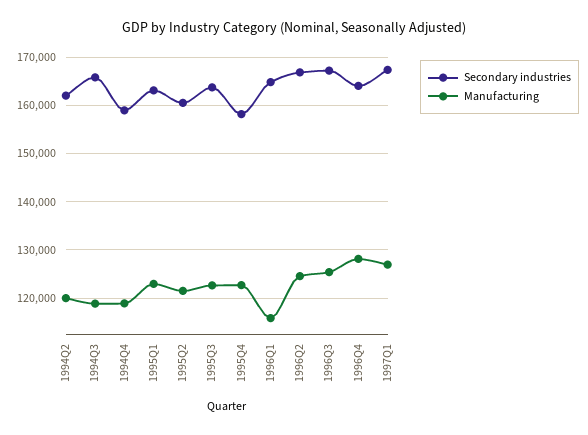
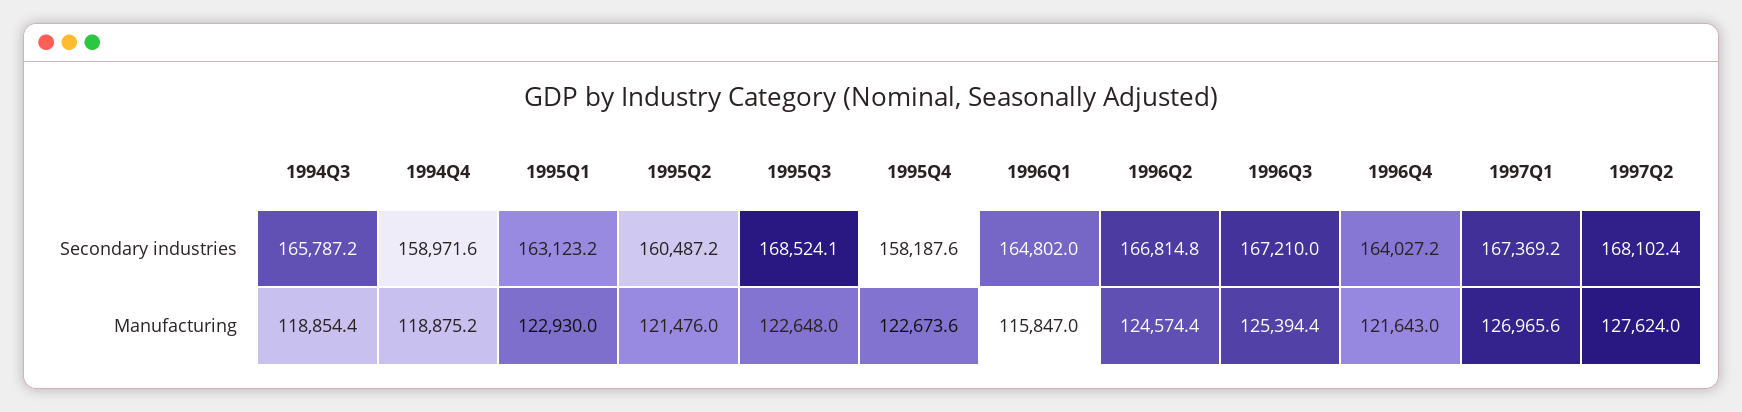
Secondary industries, 1994Q2: 162000 -> none
Manufacturing, 1994Q2: 120000 -> none
Secondary industries, 1995Q3: 164000 -> 168524.1
Manufacturing, 1996Q4: 128000 -> 121643
Secondary industries, 1997Q2: none -> 168102.4
Manufacturing, 1997Q2: none -> 127624

